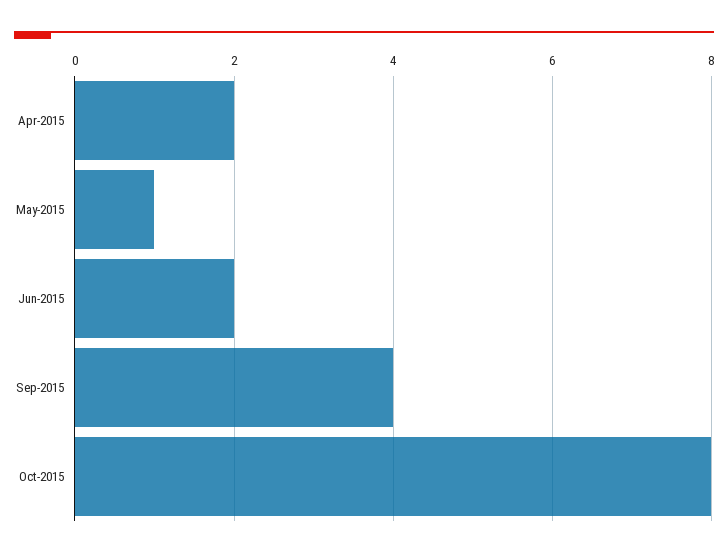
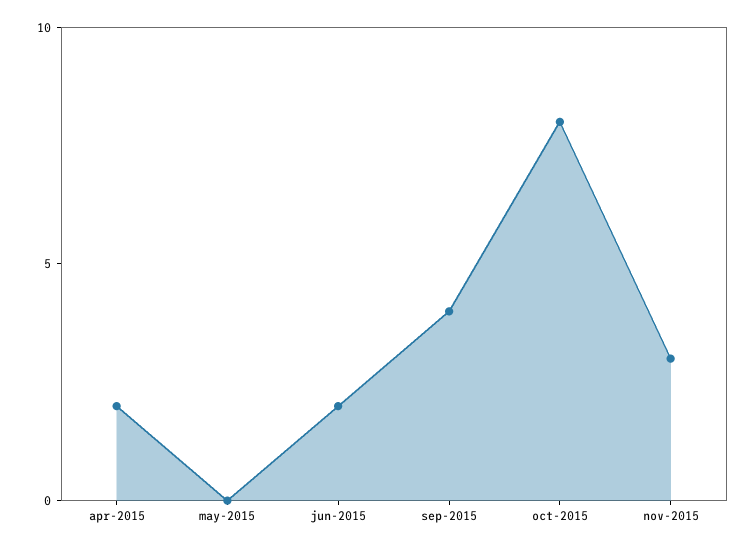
May-2015: 1 -> 0
nov-2015: none -> 3

